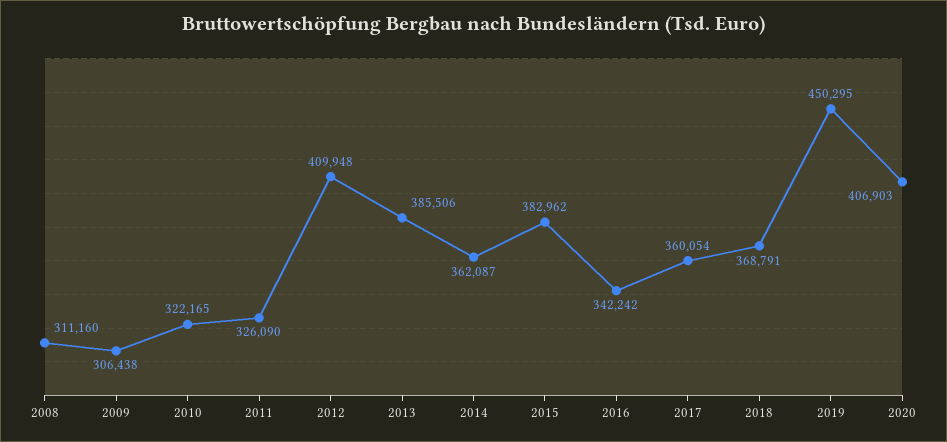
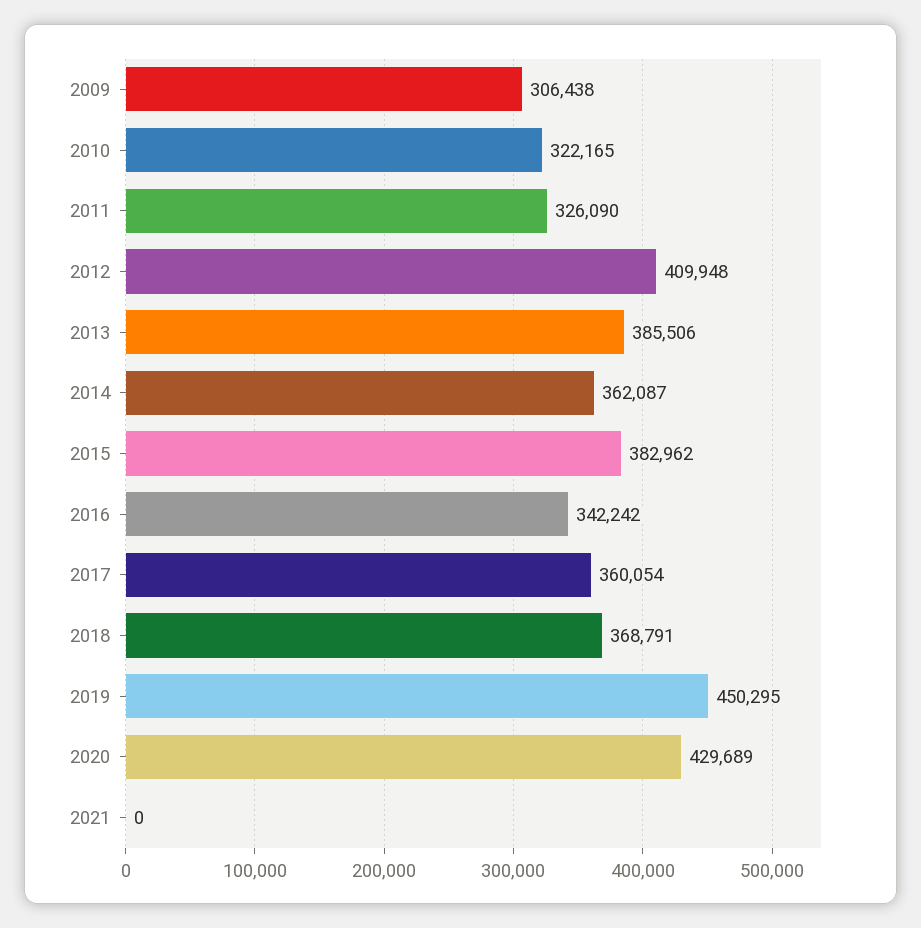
2008: 311160 -> none
2020: 406903 -> 429689
2021: none -> 0

